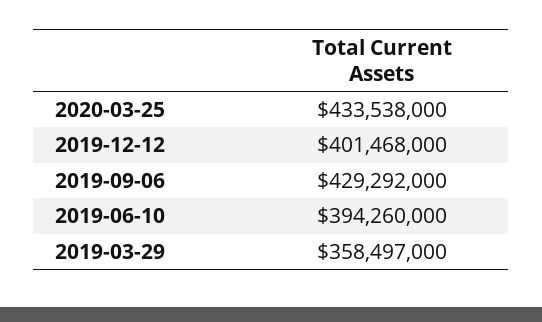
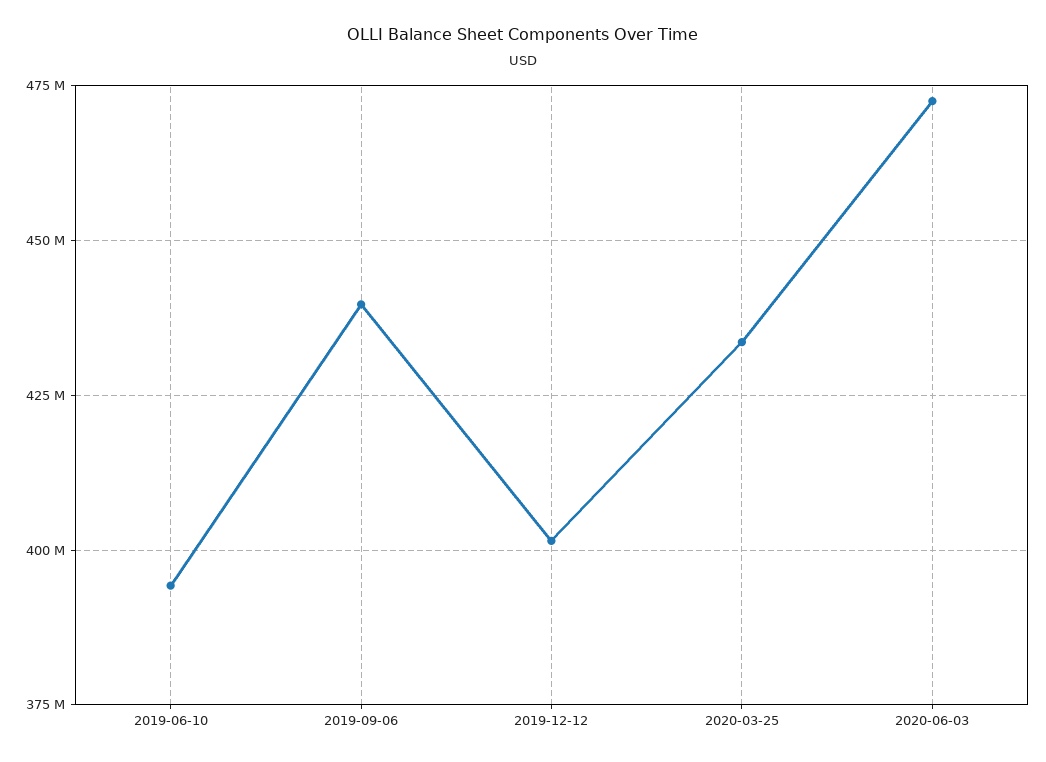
2019-09-06: 429292000 -> 440000000
2019-03-29: 358497000 -> none
2020-06-03: none -> 472500000

